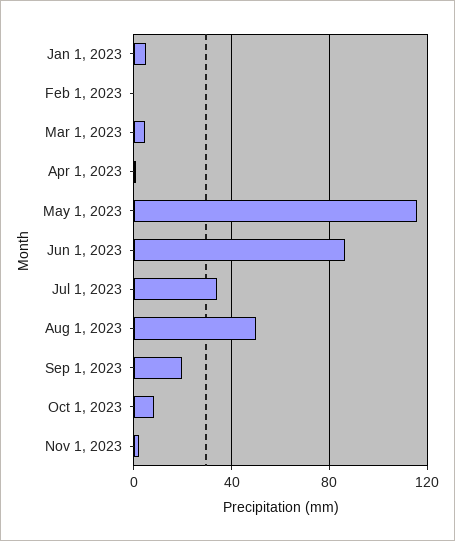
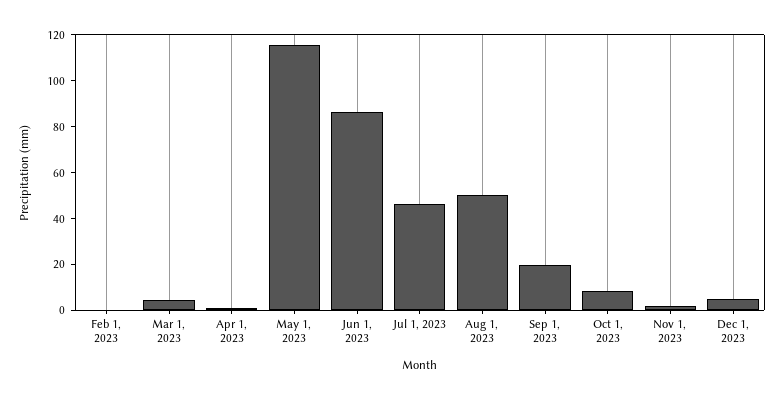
Jan 1, 2023: 5 -> none
Jul 1, 2023: 35 -> 45
Dec 1, 2023: none -> 5

